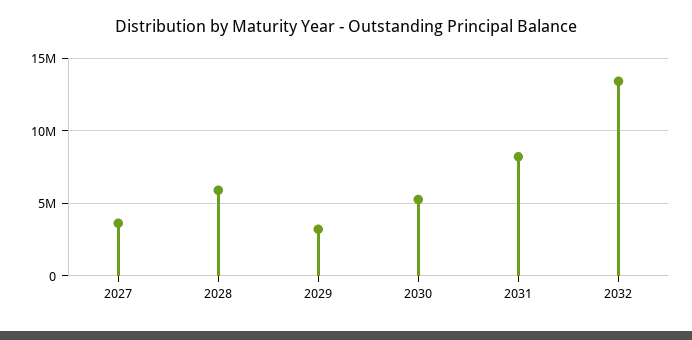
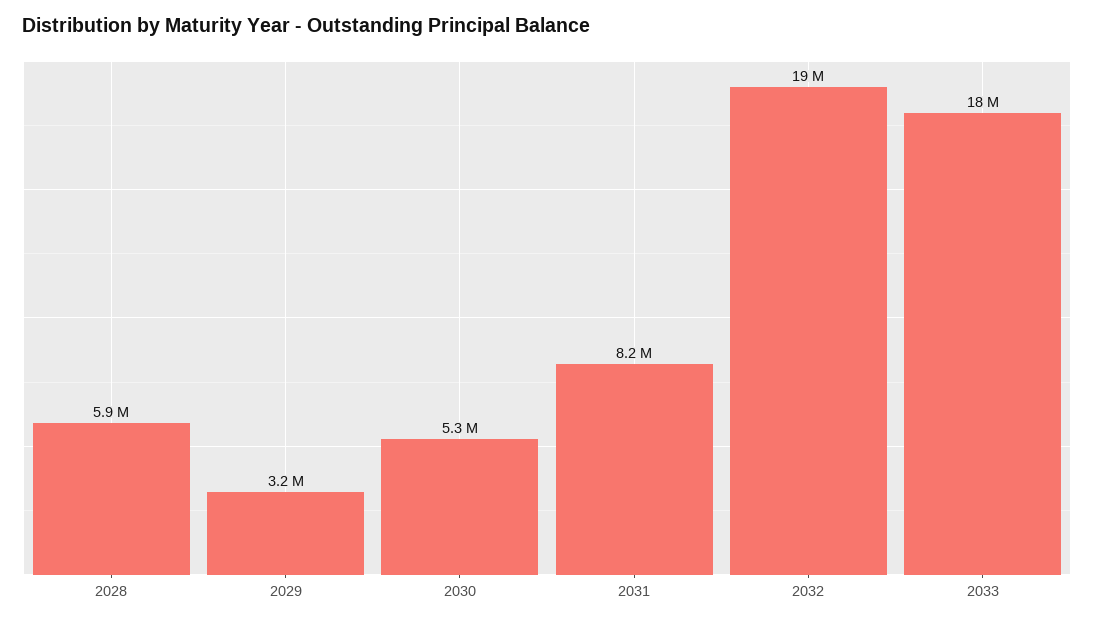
2027: 3500000 -> none
2032: 13500000 -> 19000000
2033: none -> 18000000

